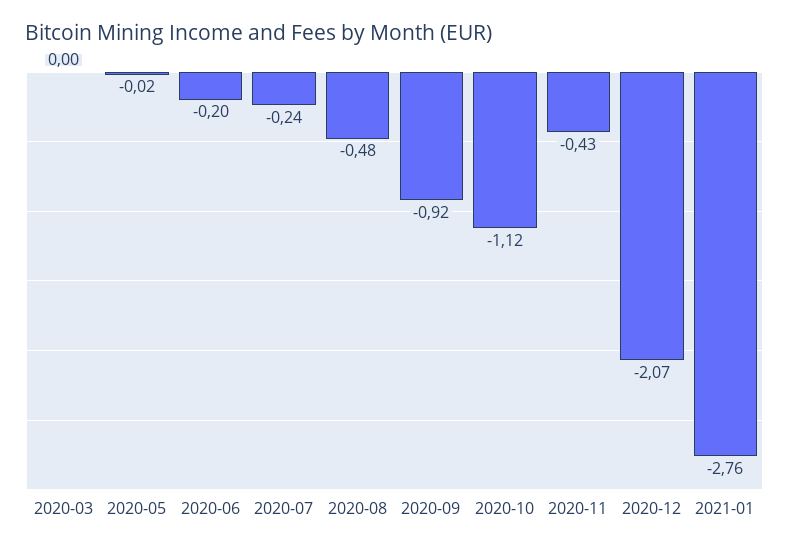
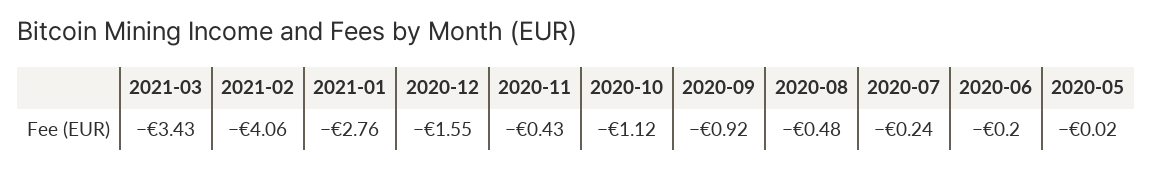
2020-03: 0 -> none
2020-12: -2.07 -> -1.55
2021-03: none -> -3.43
2021-02: none -> -4.06

